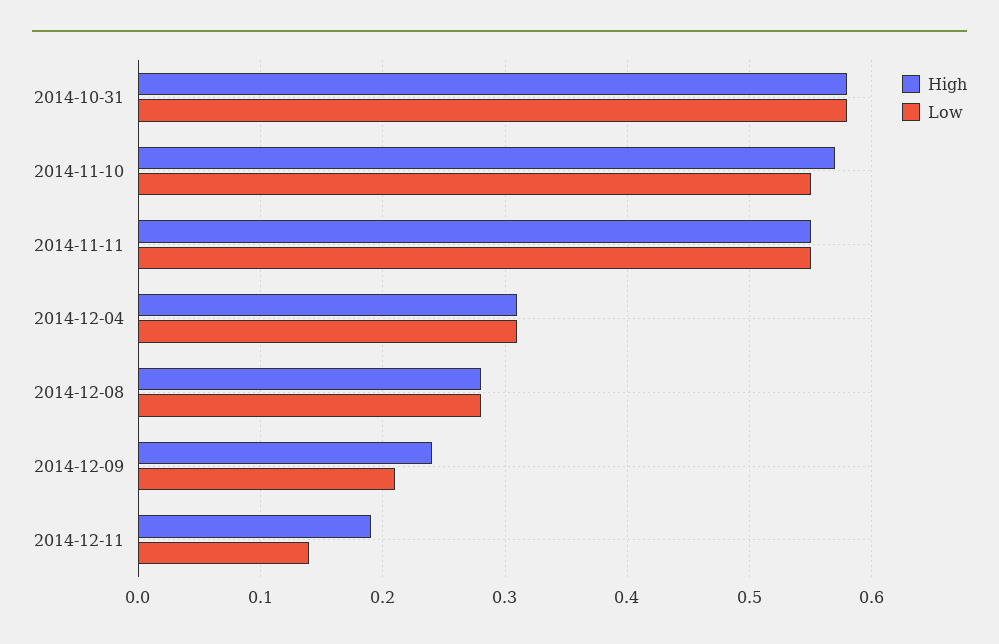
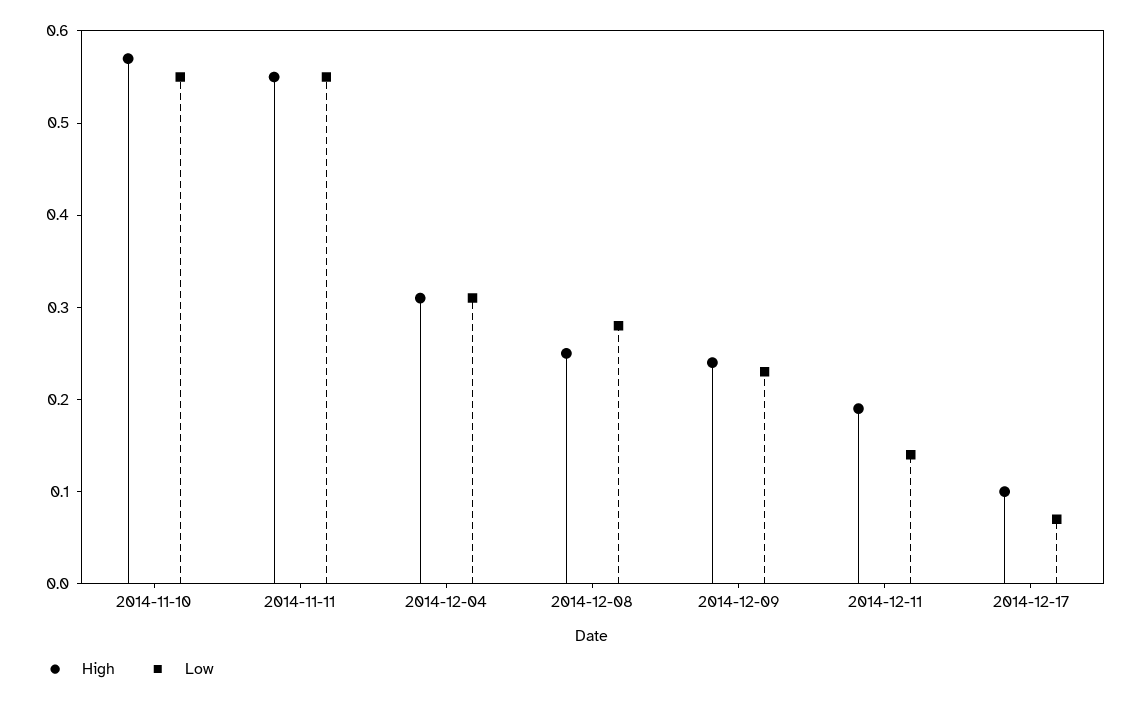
High, 2014-10-31: 0.58 -> none
Low, 2014-10-31: 0.58 -> none
High, 2014-12-08: 0.28 -> 0.25
Low, 2014-12-09: 0.21 -> 0.23
High, 2014-12-17: none -> 0.1
Low, 2014-12-17: none -> 0.07

